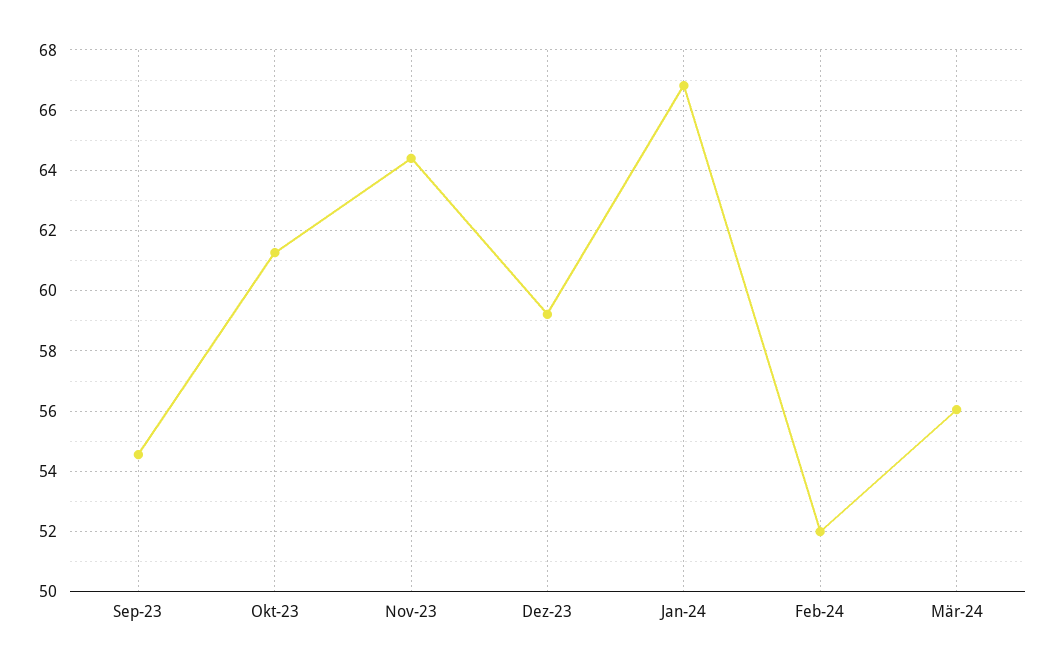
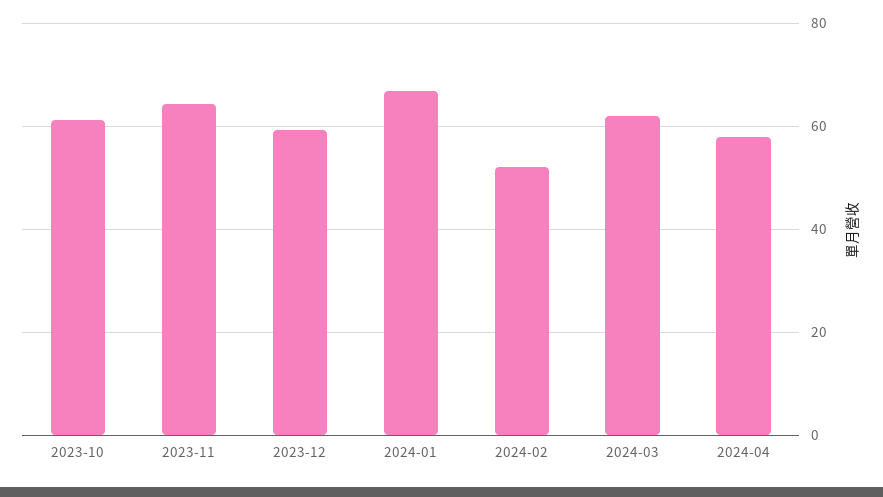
Sep-23: 54.6 -> none
Mär-24: 56 -> 62
2024-04: none -> 58

